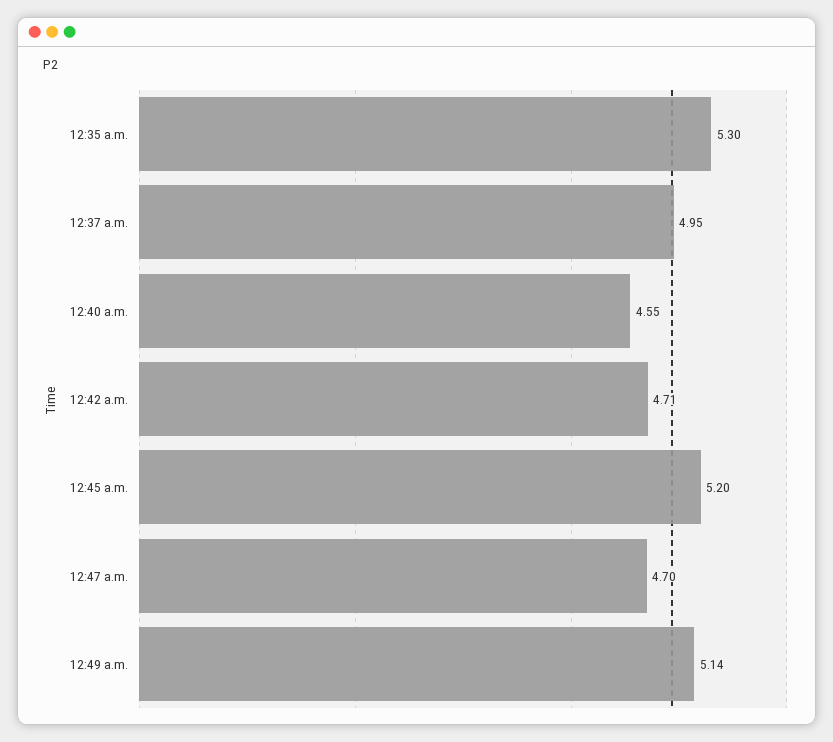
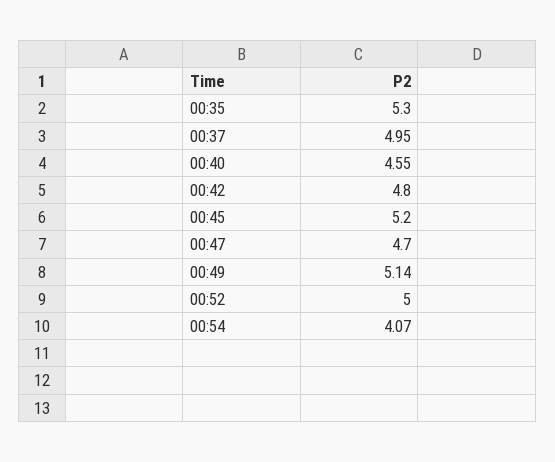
12:42 a.m.: 4.71 -> 4.8
00:52: none -> 5
00:54: none -> 4.07

